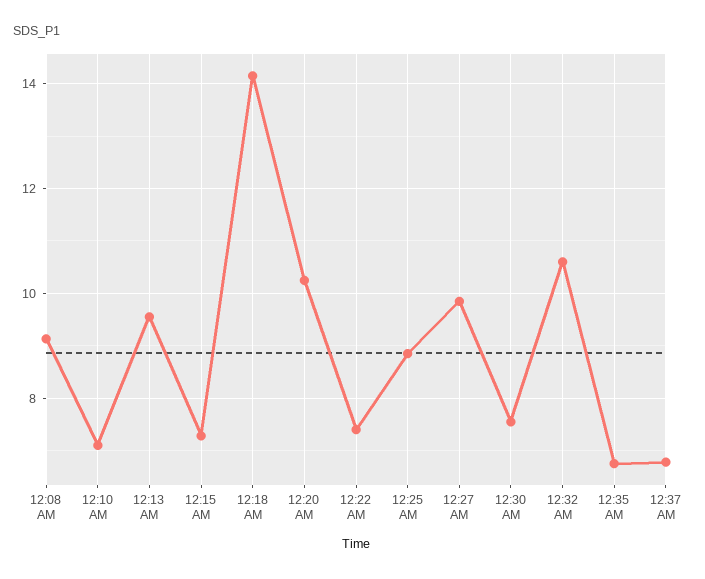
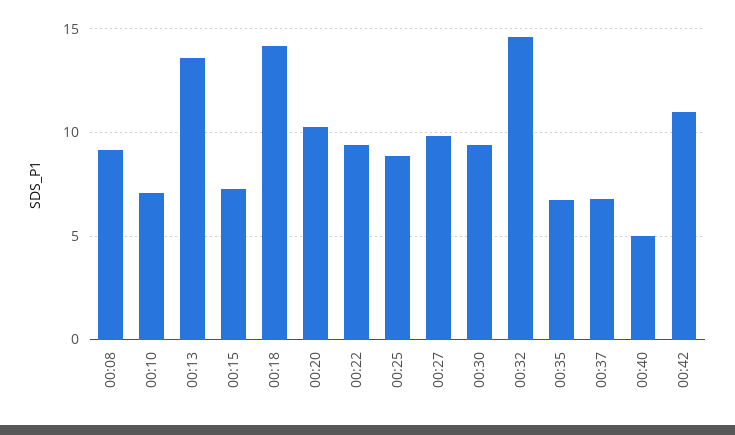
12:13 AM: 9.6 -> 13.5
12:22 AM: 7.4 -> 9.5
12:30 AM: 7.6 -> 9.5
12:32 AM: 10.6 -> 14.5
00:40: none -> 5
00:42: none -> 11

